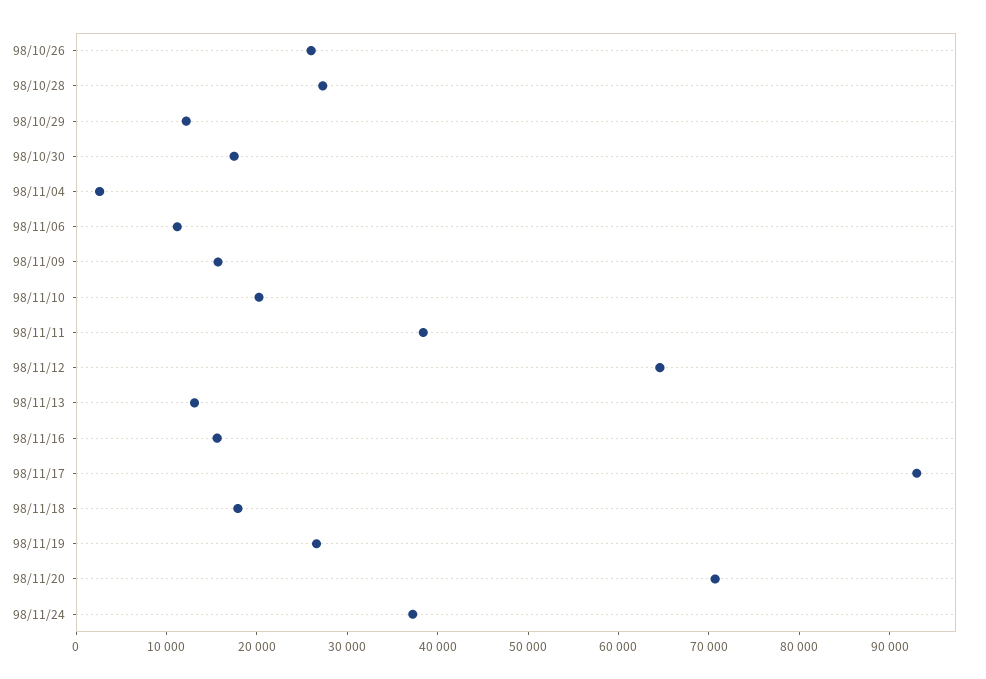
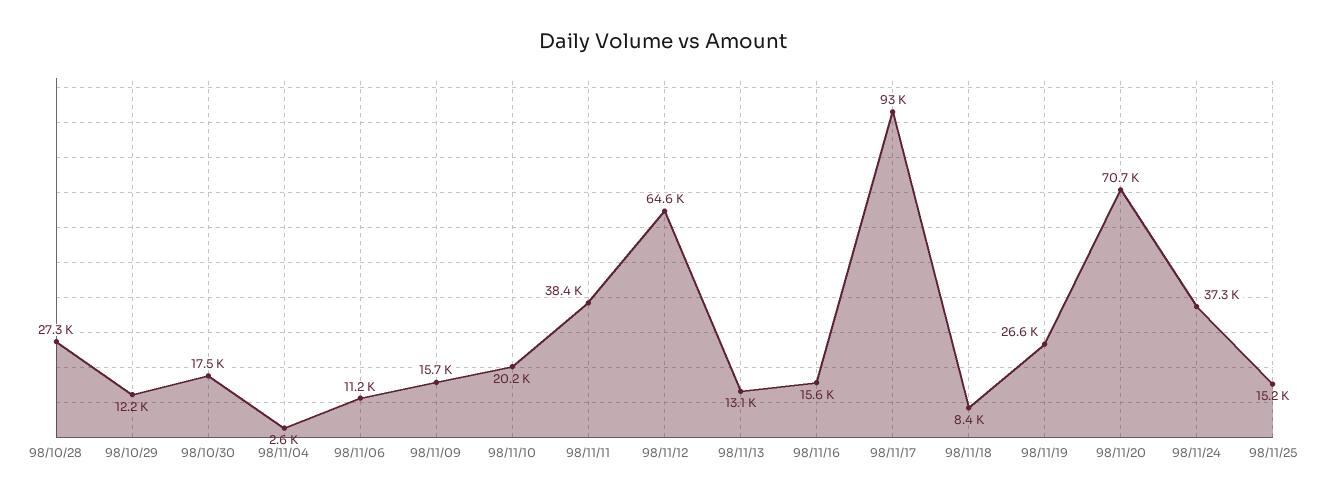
98/10/26: 26000 -> none
98/11/18: 18000 -> 8400
98/11/25: none -> 15200

